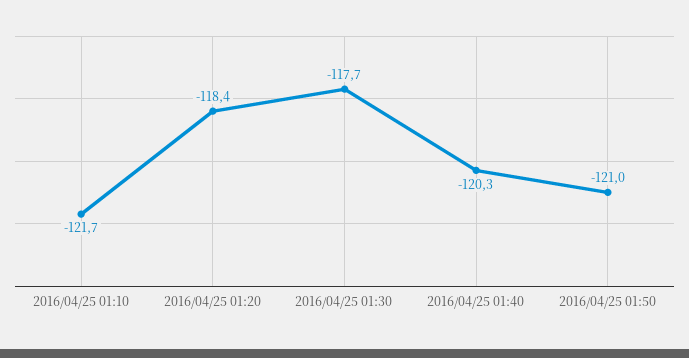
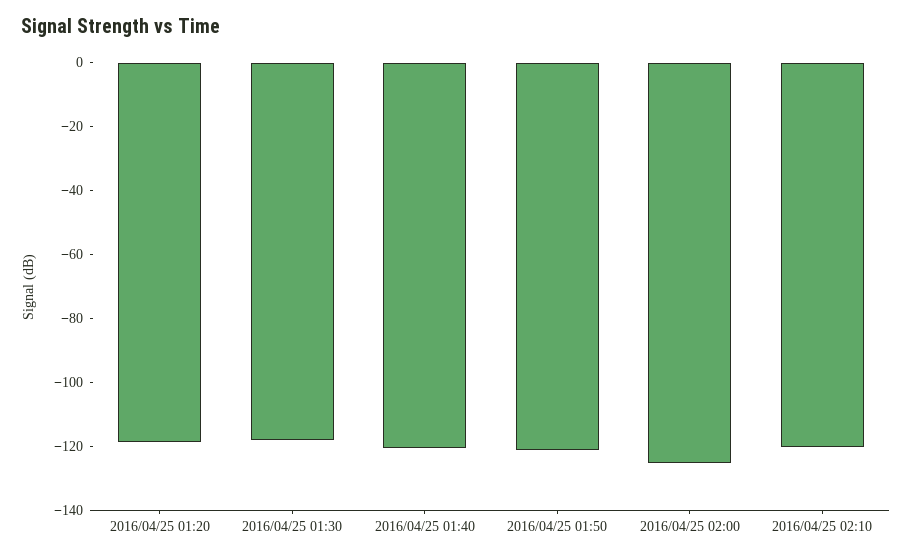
2016/04/25 01:10: -121.7 -> none
2016/04/25 02:00: none -> -125
2016/04/25 02:10: none -> -120

